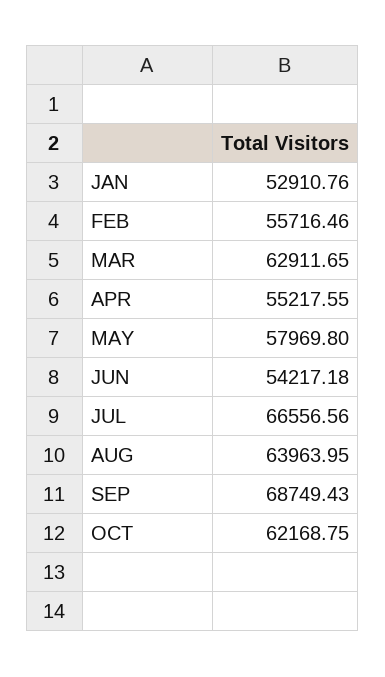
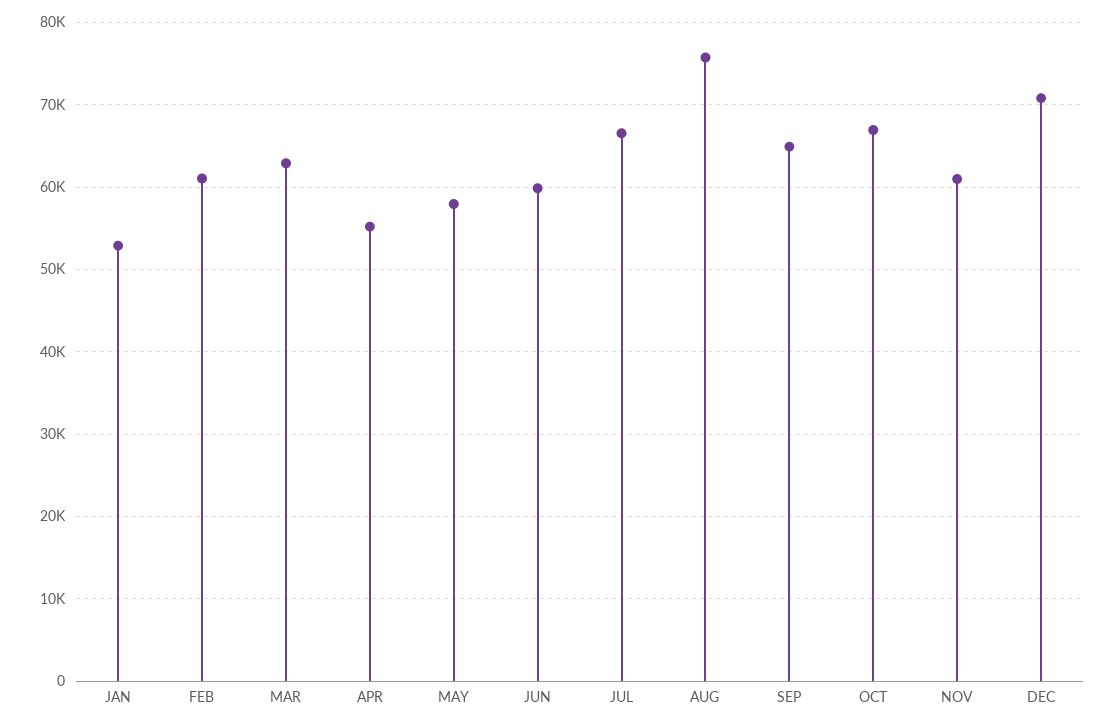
FEB: 55716.46 -> 61000
JUN: 54217.18 -> 60000
AUG: 63963.95 -> 76000
SEP: 68749.43 -> 65000
OCT: 62168.75 -> 67000
NOV: none -> 61000
DEC: none -> 71000

